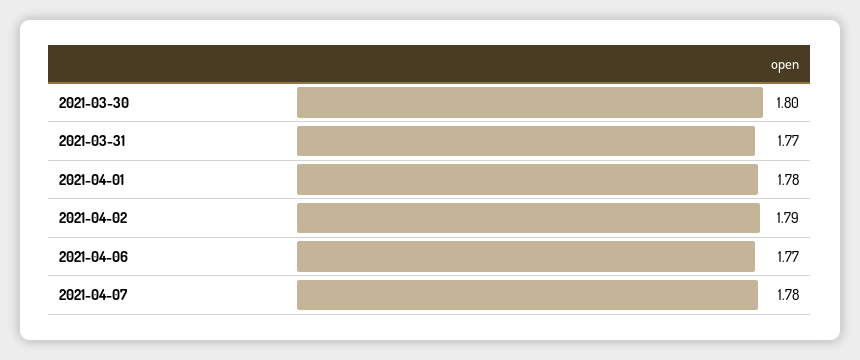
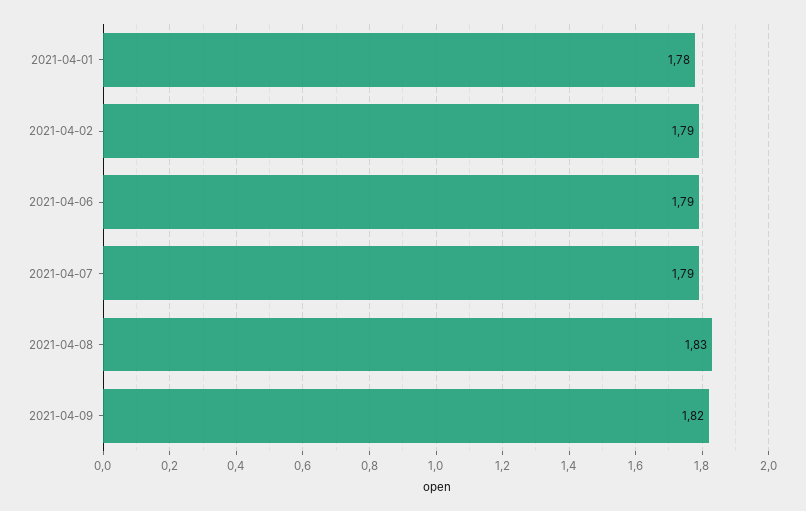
2021-03-30: 1.8 -> none
2021-03-31: 1.77 -> none
2021-04-06: 1.77 -> 1.79
2021-04-07: 1.78 -> 1.79
2021-04-08: none -> 1.83
2021-04-09: none -> 1.82

